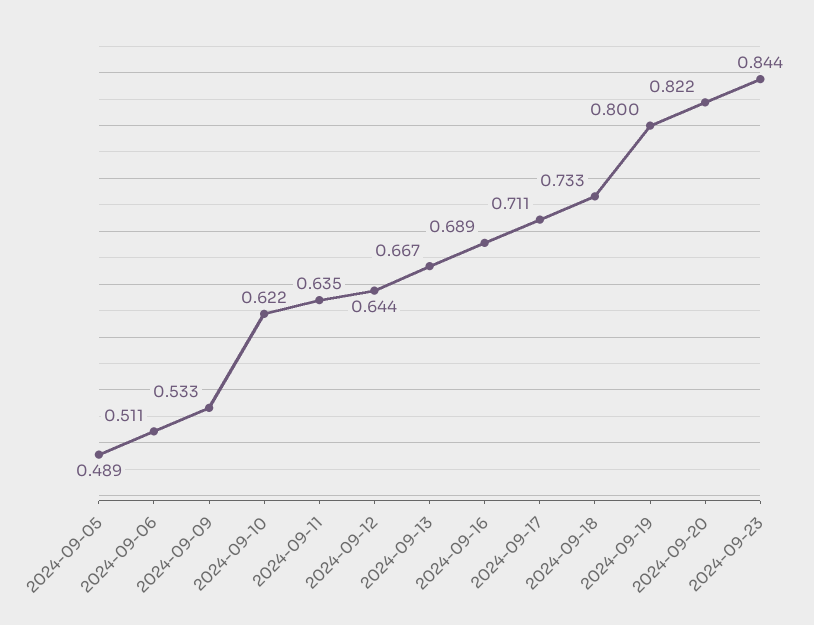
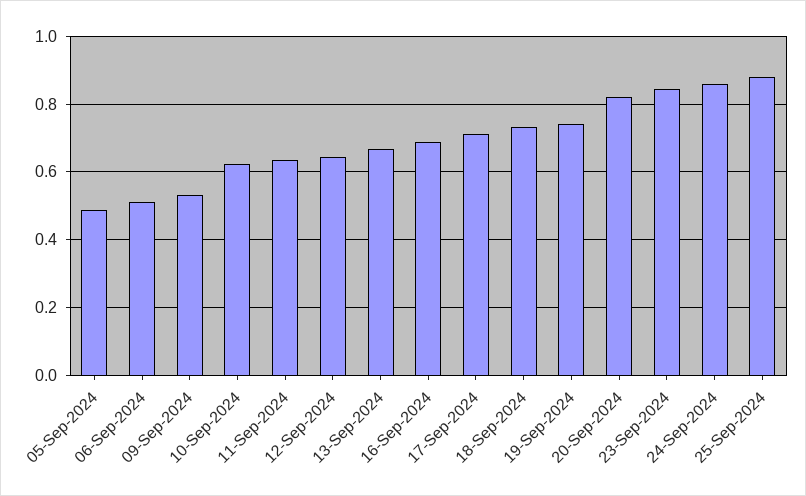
2024-09-19: 0.8 -> 0.74
24-Sep-2024: none -> 0.86
25-Sep-2024: none -> 0.88

